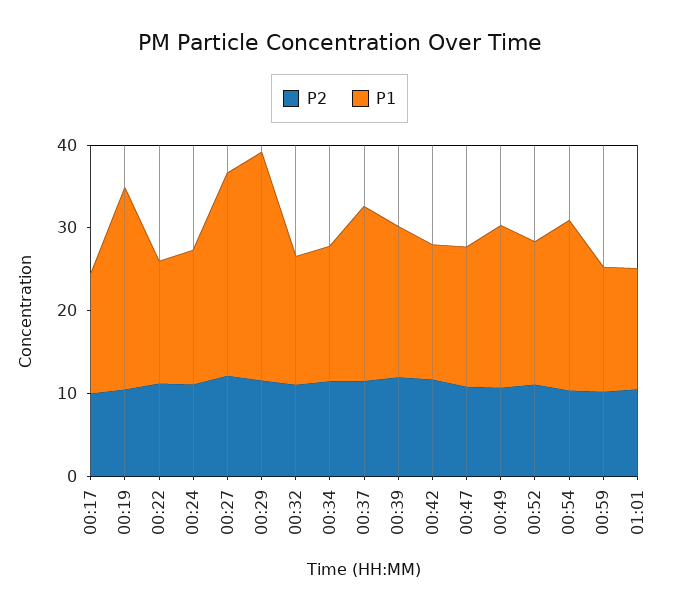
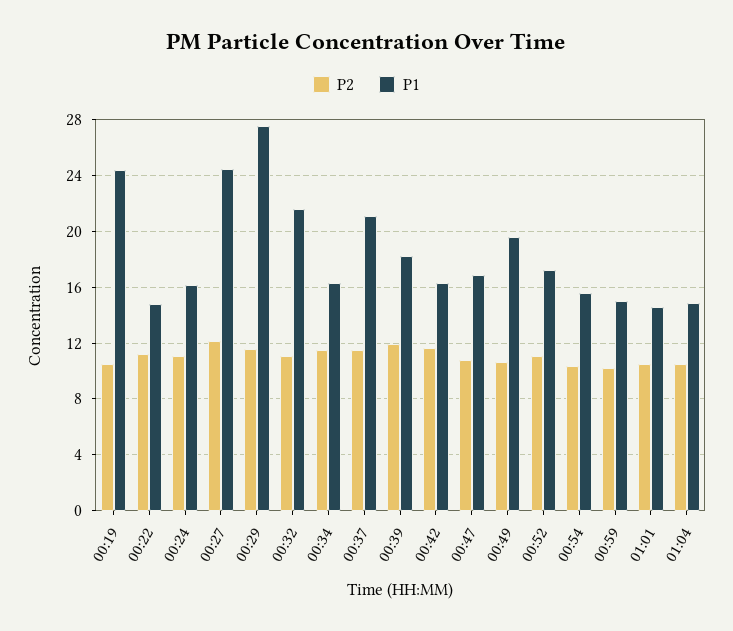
P2, 00:17: 10 -> none
P1, 00:17: 14 -> none
P1, 00:32: 16 -> 21.5
P1, 00:54: 20 -> 15.5
P2, 01:04: none -> 10.5
P1, 01:04: none -> 15

